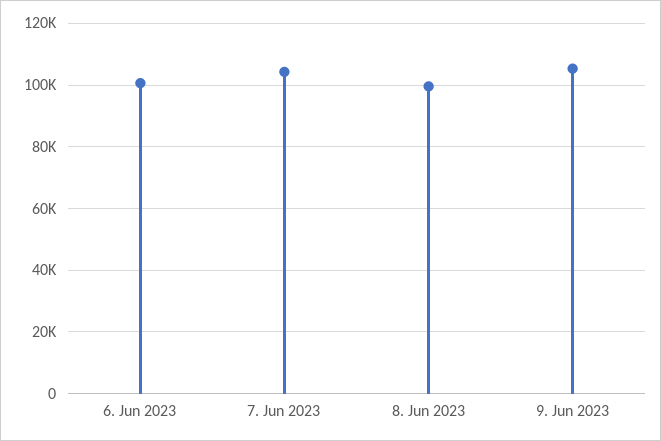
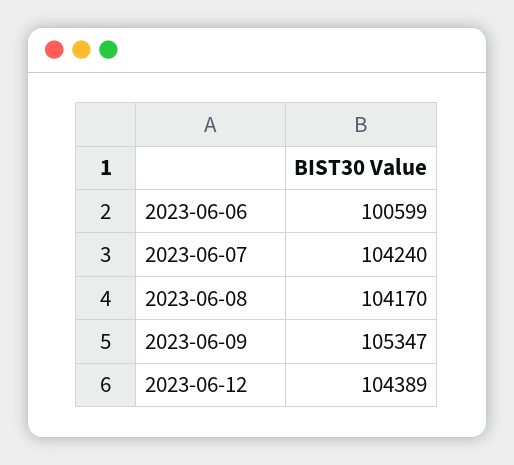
8. Jun 2023: 100000 -> 104170
2023-06-12: none -> 104389

